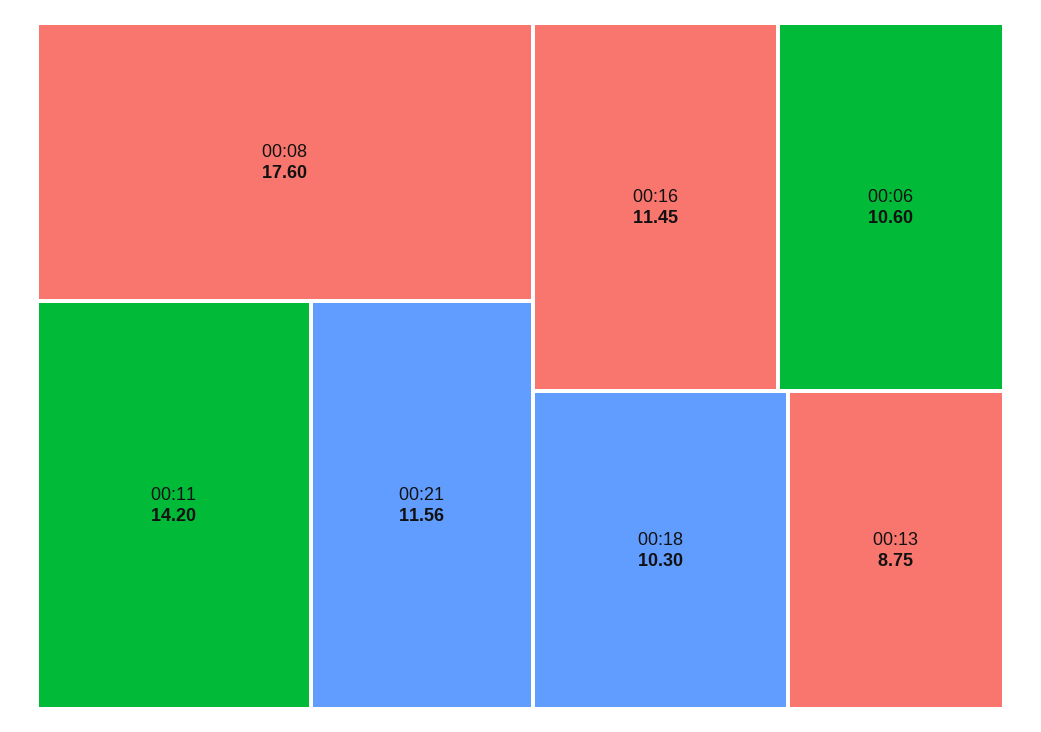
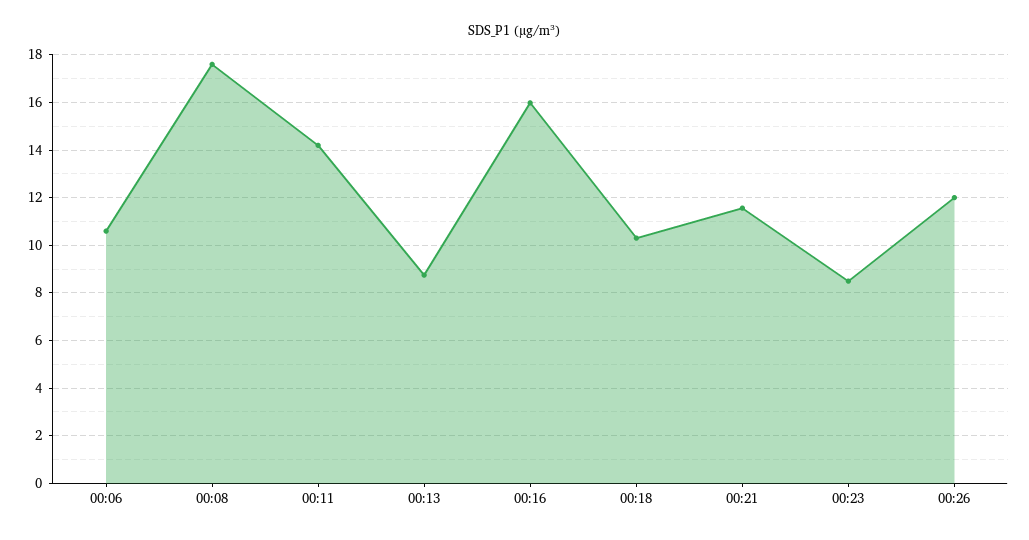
00:16: 11.45 -> 16
00:23: none -> 8.5
00:26: none -> 12

